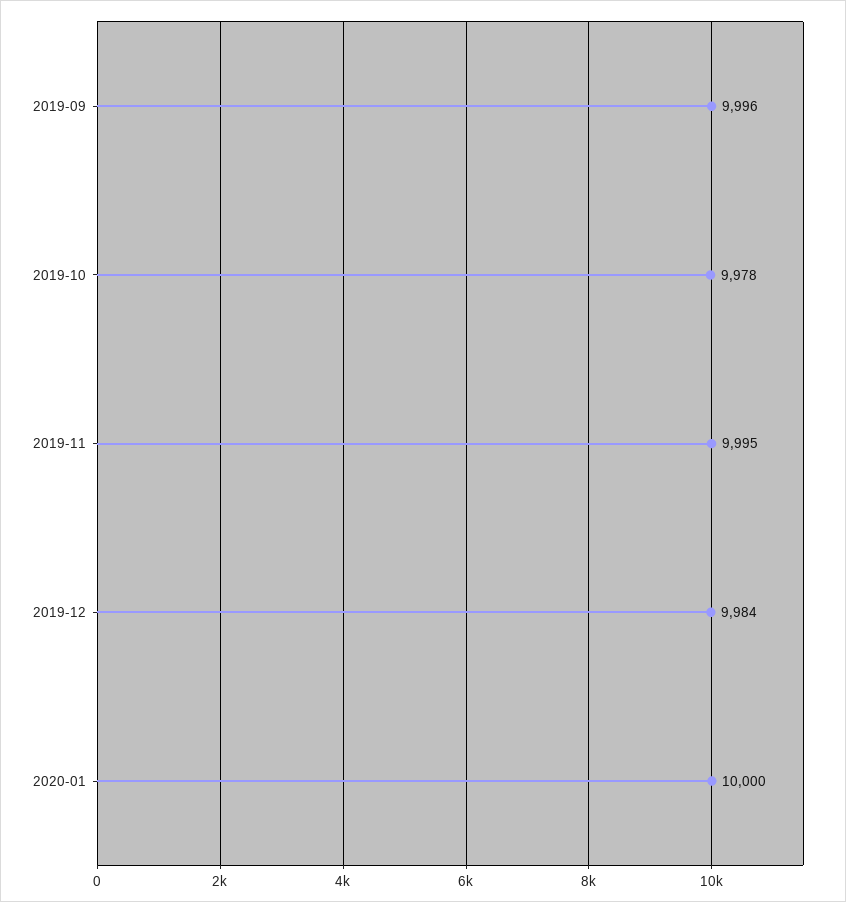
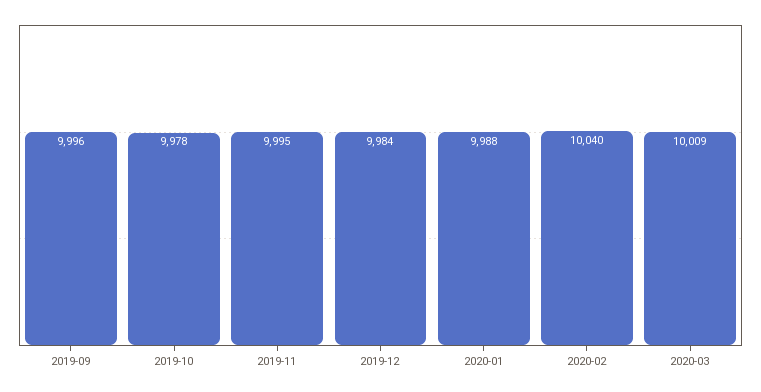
2020-01: 10000 -> 9988
2020-02: none -> 10040
2020-03: none -> 10009

